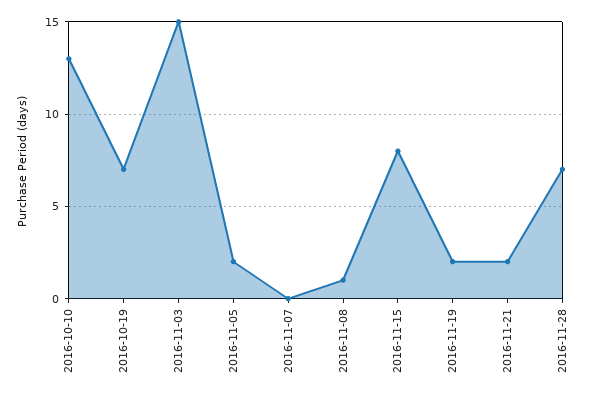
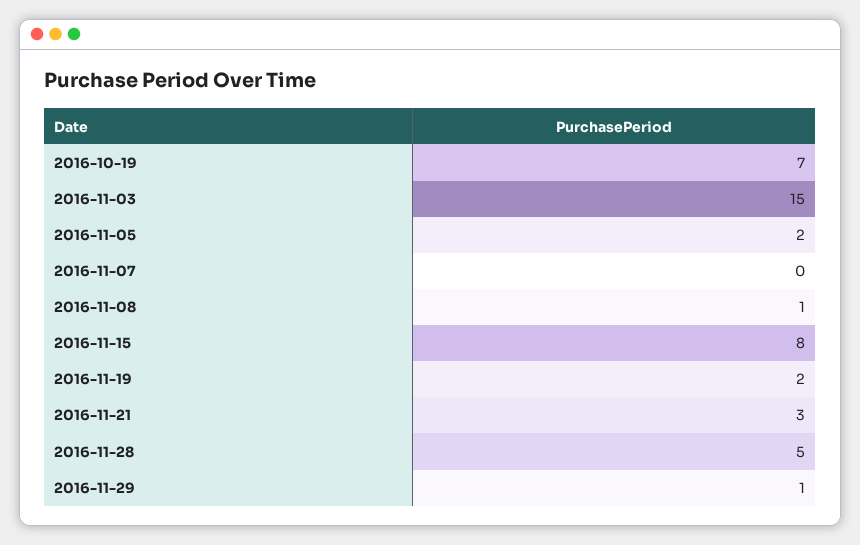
2016-10-10: 13 -> none
2016-11-21: 2 -> 3
2016-11-28: 7 -> 5
2016-11-29: none -> 1

